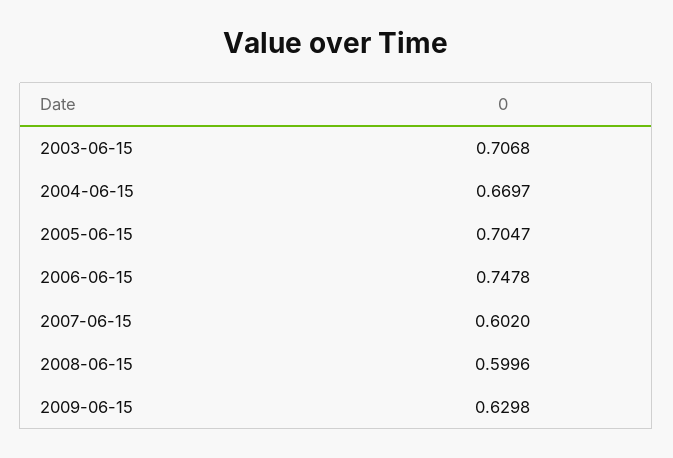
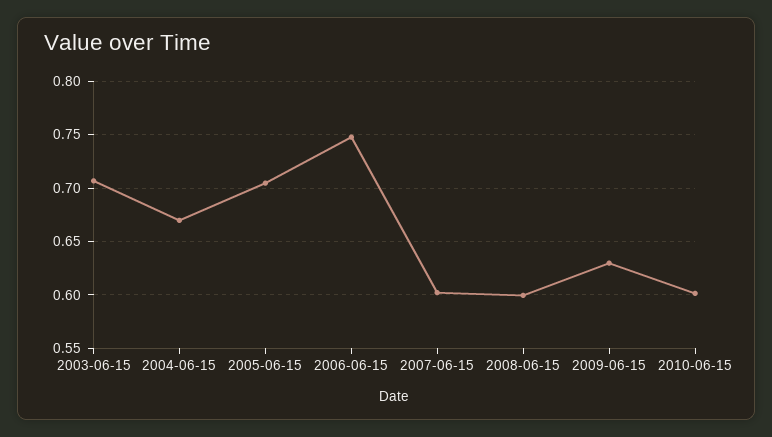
2010-06-15: none -> 0.6

